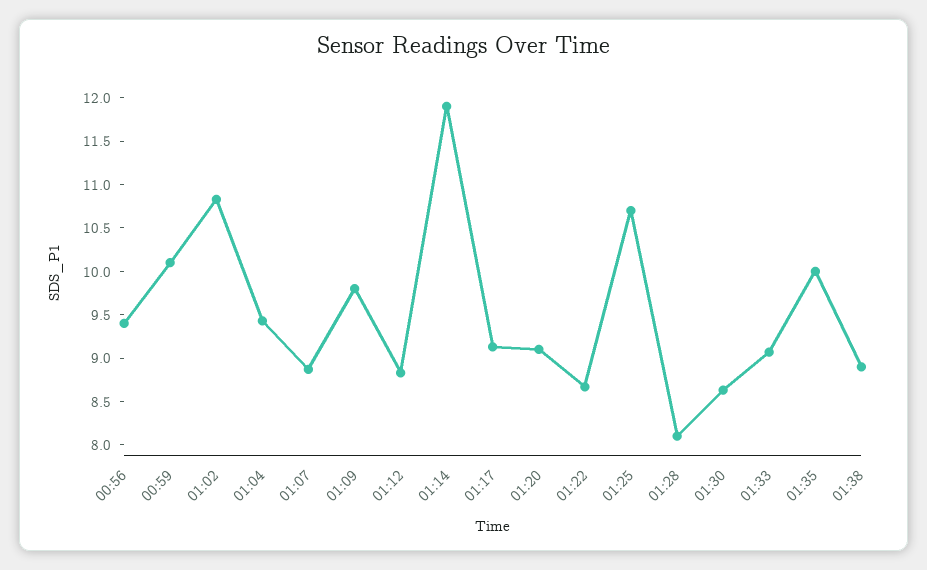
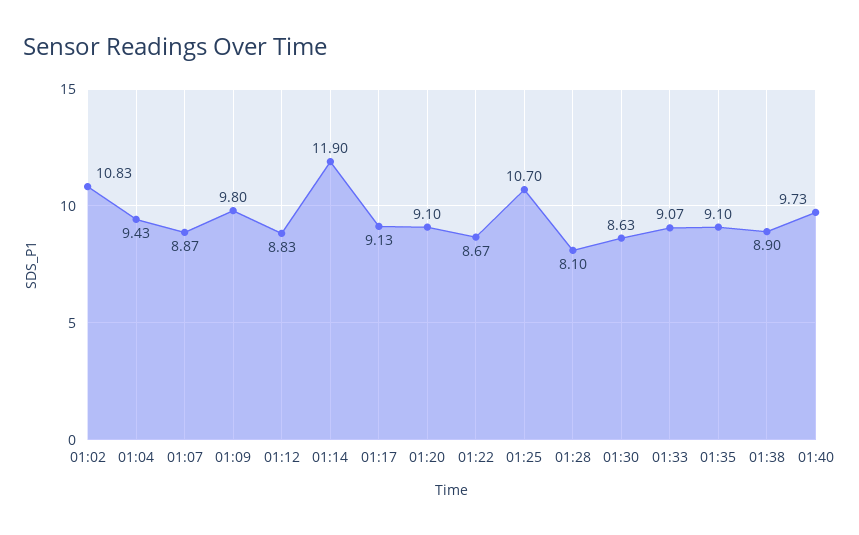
00:56: 9.4 -> none
00:59: 10.1 -> none
01:35: 10 -> 9.1
01:40: none -> 9.73

